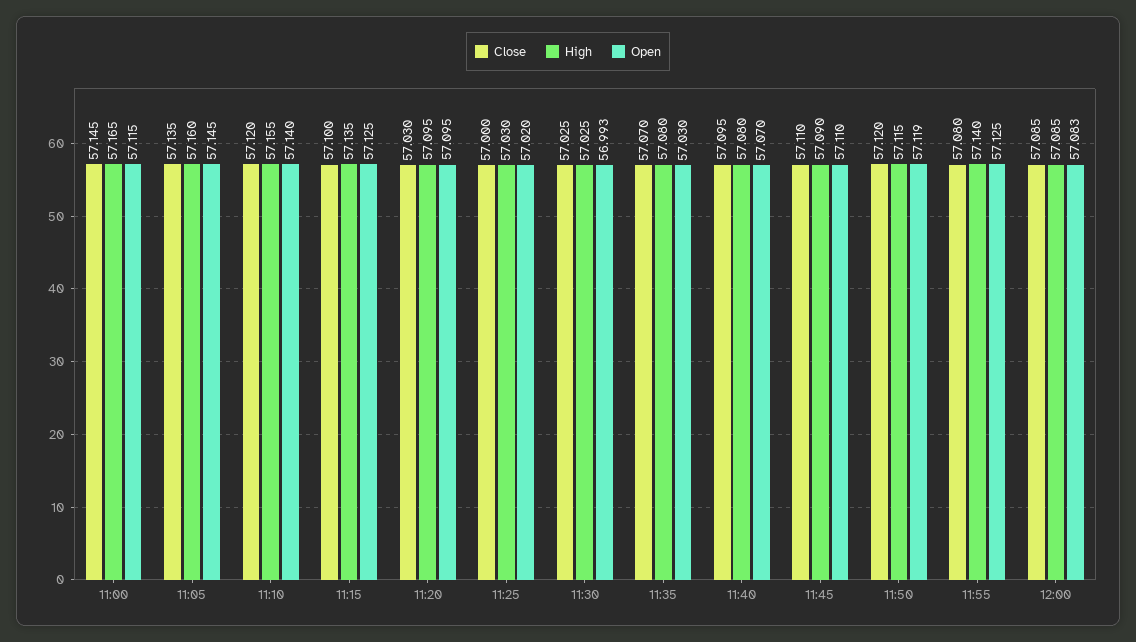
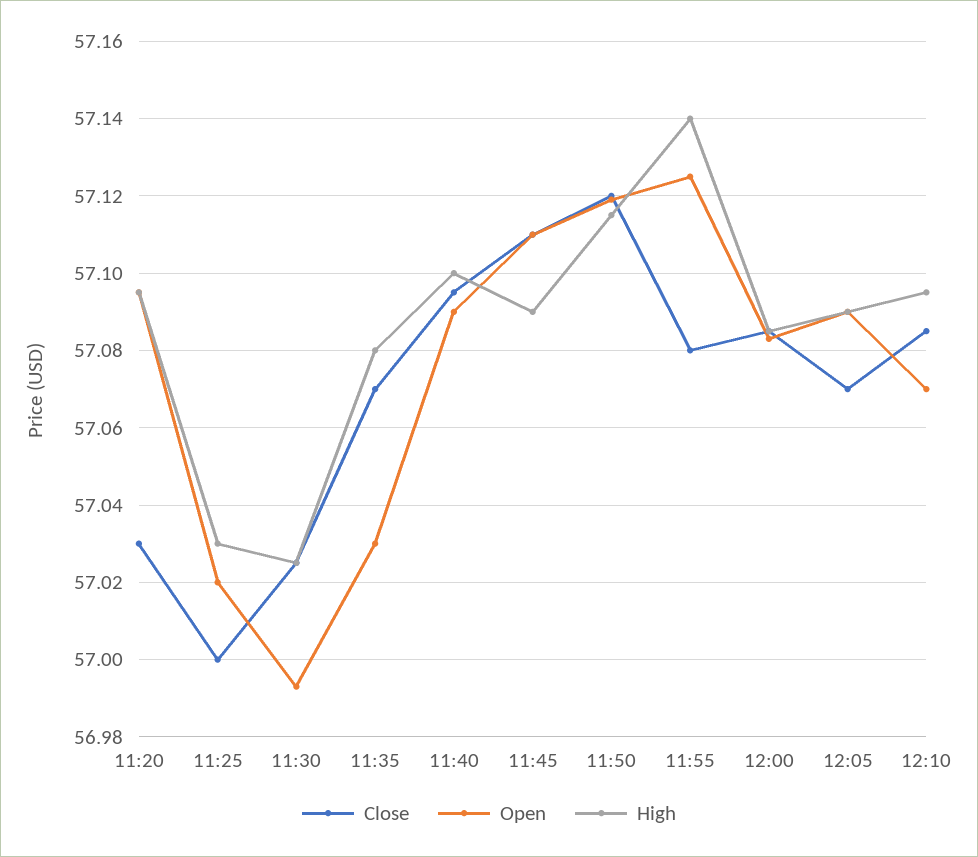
Close, 11:00: 57.145 -> none
High, 11:00: 57.165 -> none
Open, 11:00: 57.115 -> none
Close, 11:05: 57.135 -> none
High, 11:05: 57.16 -> none
Open, 11:05: 57.145 -> none
Close, 11:10: 57.12 -> none
High, 11:10: 57.155 -> none
Open, 11:10: 57.14 -> none
Close, 11:15: 57.1 -> none
High, 11:15: 57.135 -> none
Open, 11:15: 57.125 -> none
High, 11:40: 57.08 -> 57.1
Open, 11:40: 57.07 -> 57.09
Close, 12:05: none -> 57.07
Open, 12:05: none -> 57.09
High, 12:05: none -> 57.09
Close, 12:10: none -> 57.085
Open, 12:10: none -> 57.07
High, 12:10: none -> 57.095

